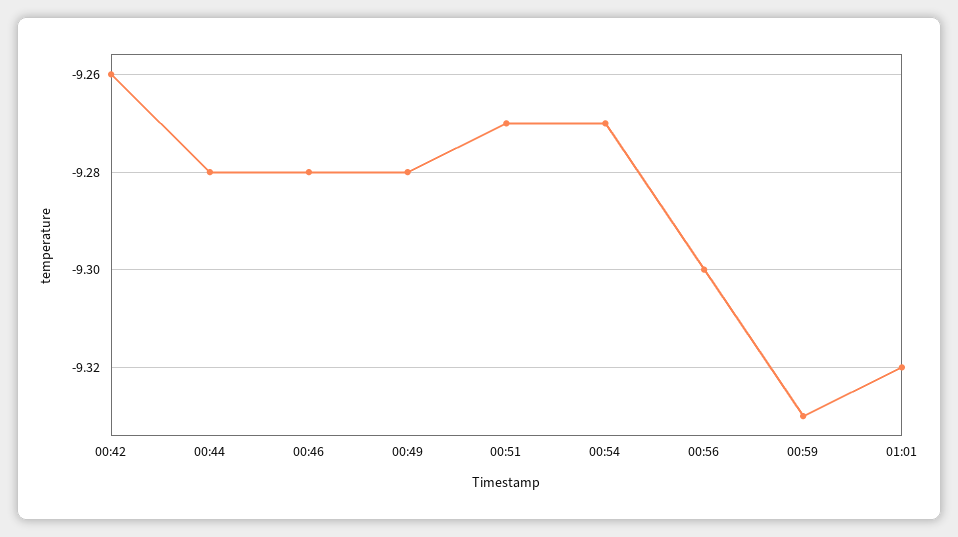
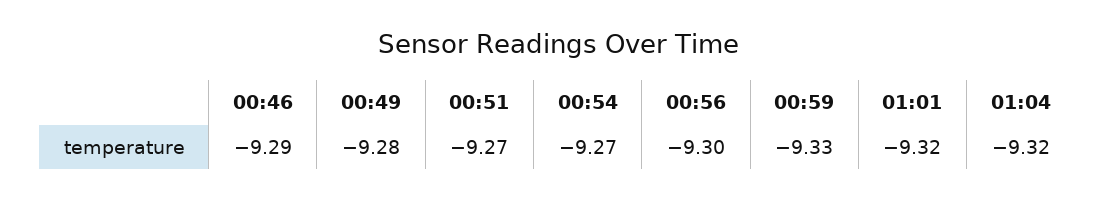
00:42: -9.26 -> none
00:44: -9.28 -> none
00:46: -9.28 -> -9.29
01:04: none -> -9.32

